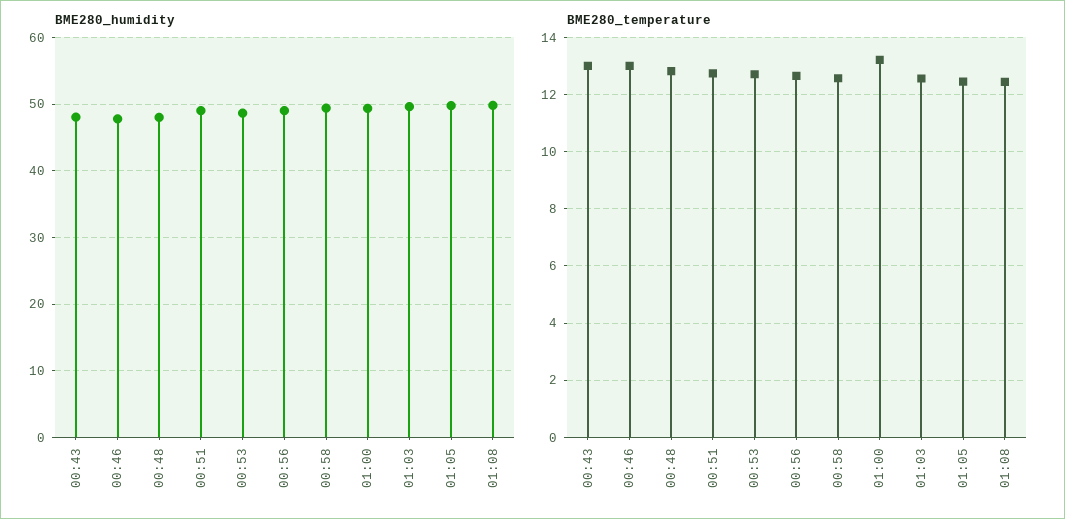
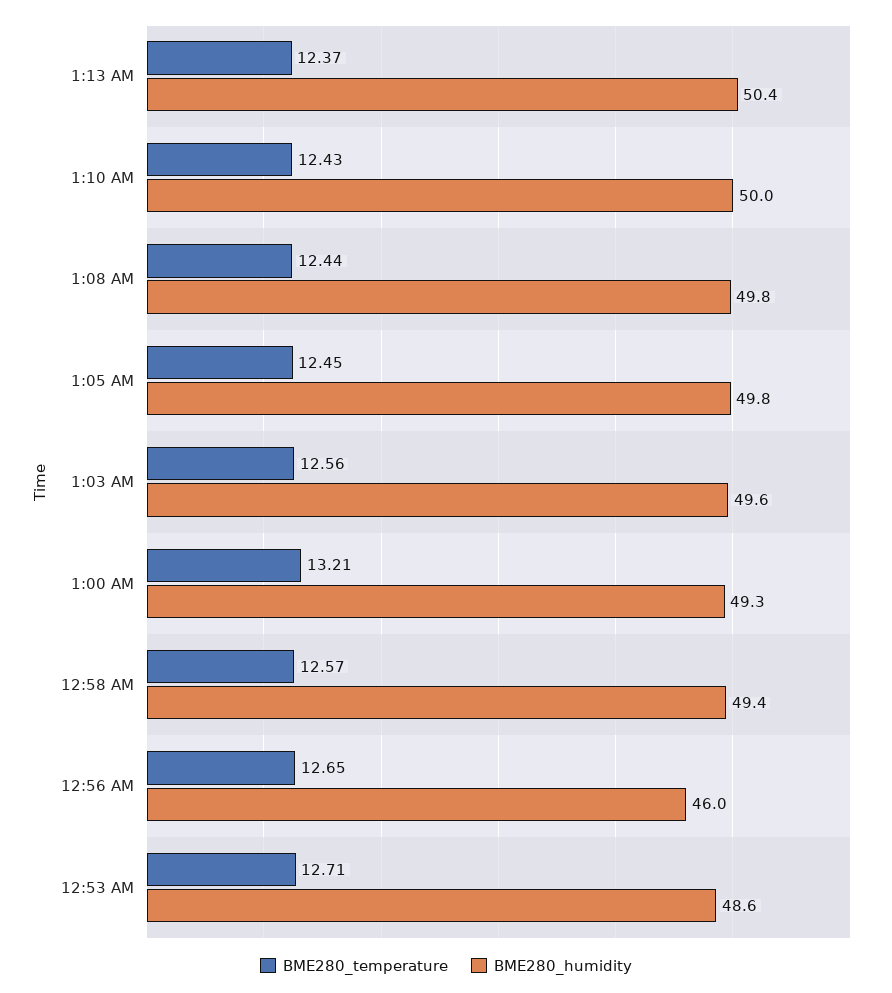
BME280_humidity, 00:43: 48 -> none
BME280_humidity, 00:46: 48 -> none
BME280_humidity, 00:48: 48 -> none
BME280_humidity, 00:51: 49 -> none
BME280_humidity, 00:56: 49 -> 46
BME280_temperature, 00:43: 13 -> none
BME280_temperature, 00:46: 13 -> none
BME280_temperature, 00:48: 12.75 -> none
BME280_temperature, 00:51: 12.75 -> none
BME280_temperature, 1:13 AM: none -> 12.37
BME280_humidity, 1:13 AM: none -> 50.4
BME280_temperature, 1:10 AM: none -> 12.43
BME280_humidity, 1:10 AM: none -> 50

